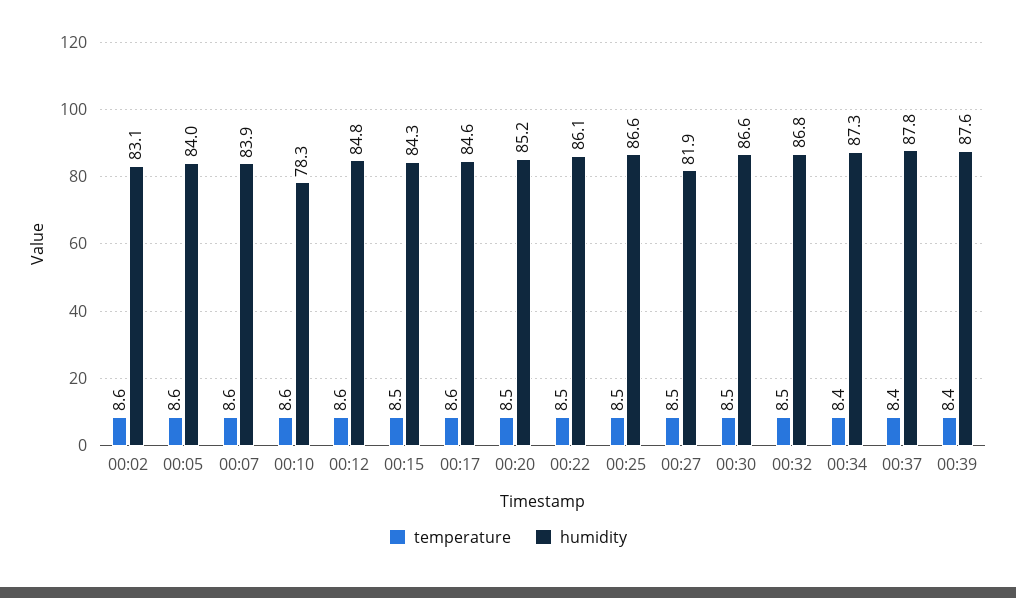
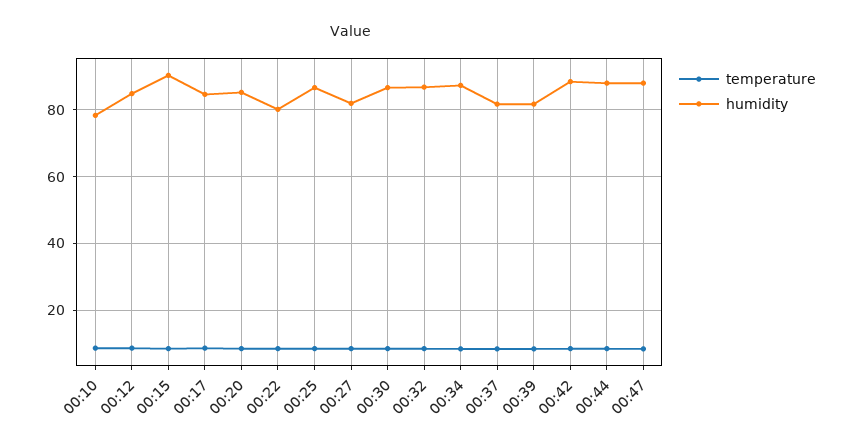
temperature, 00:02: 8.6 -> none
humidity, 00:02: 83.1 -> none
temperature, 00:05: 8.6 -> none
humidity, 00:05: 84 -> none
temperature, 00:07: 8.6 -> none
humidity, 00:07: 83.9 -> none
humidity, 00:15: 84.3 -> 90
humidity, 00:22: 86.1 -> 80
humidity, 00:37: 87.8 -> 82
humidity, 00:39: 87.6 -> 82
temperature, 00:42: none -> 8
humidity, 00:42: none -> 88
temperature, 00:44: none -> 8
humidity, 00:44: none -> 88
temperature, 00:47: none -> 8
humidity, 00:47: none -> 88

